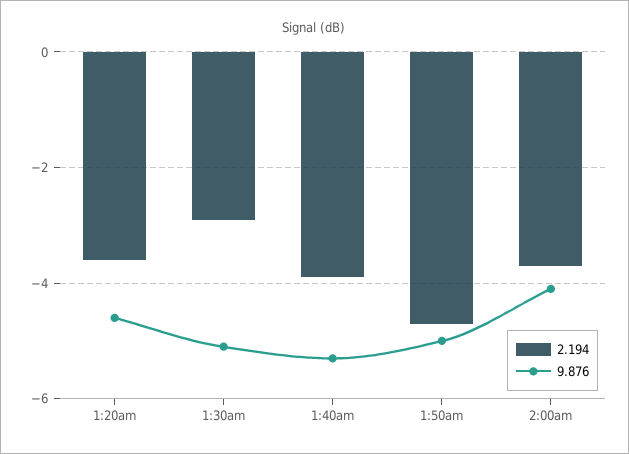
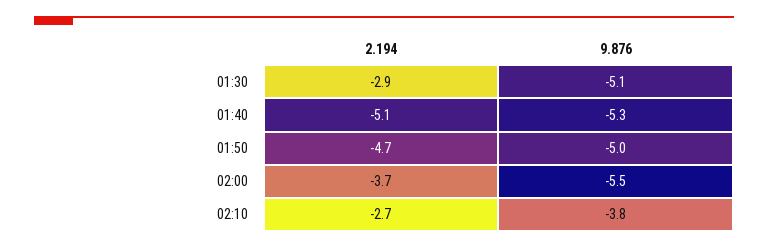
2.194, 1:20am: -3.5 -> none
9.876, 1:20am: -4.5 -> none
2.194, 1:40am: -4 -> -5.1
9.876, 2:00am: -4 -> -5.5
2.194, 02:10: none -> -2.7
9.876, 02:10: none -> -3.8

